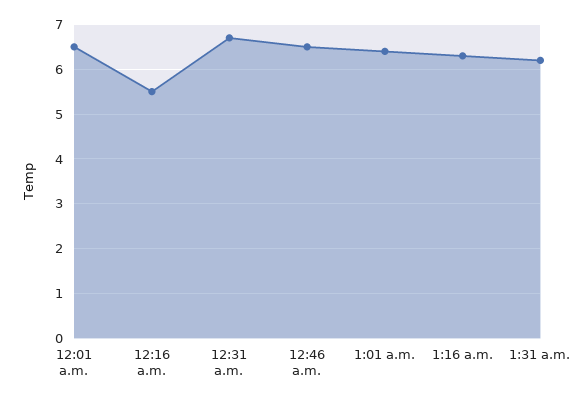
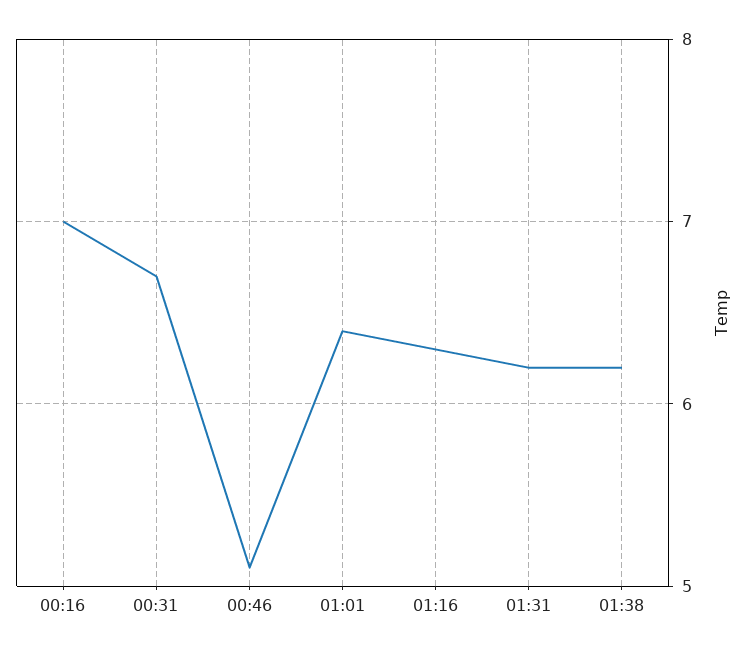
12:01 a.m.: 6.5 -> none
12:16 a.m.: 5.5 -> 7
12:46 a.m.: 6.5 -> 5.1
01:38: none -> 6.2

